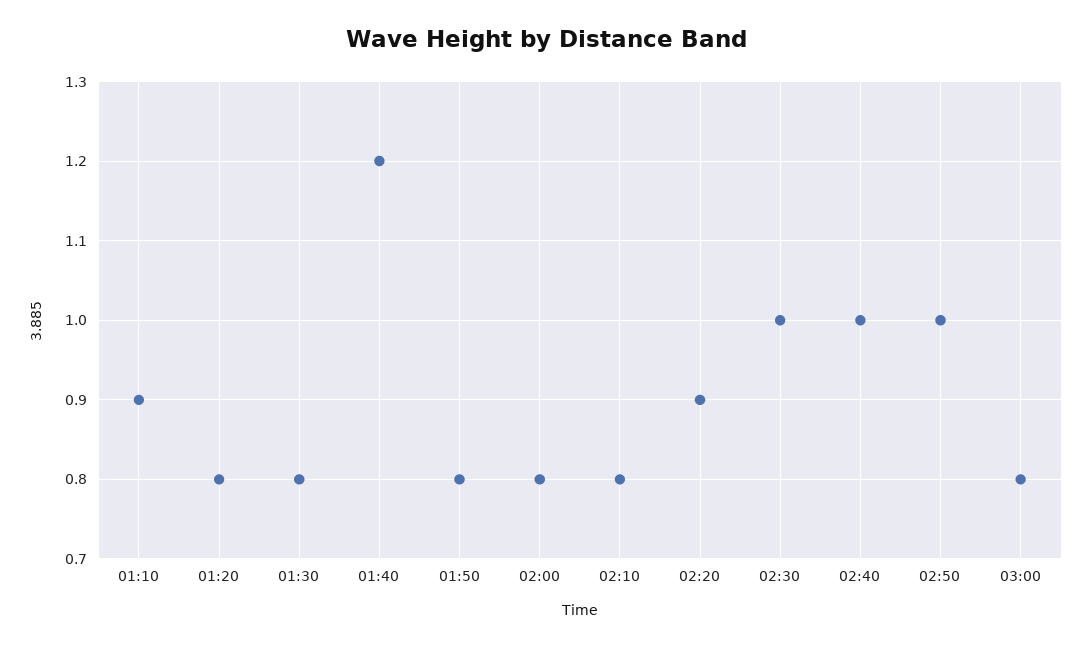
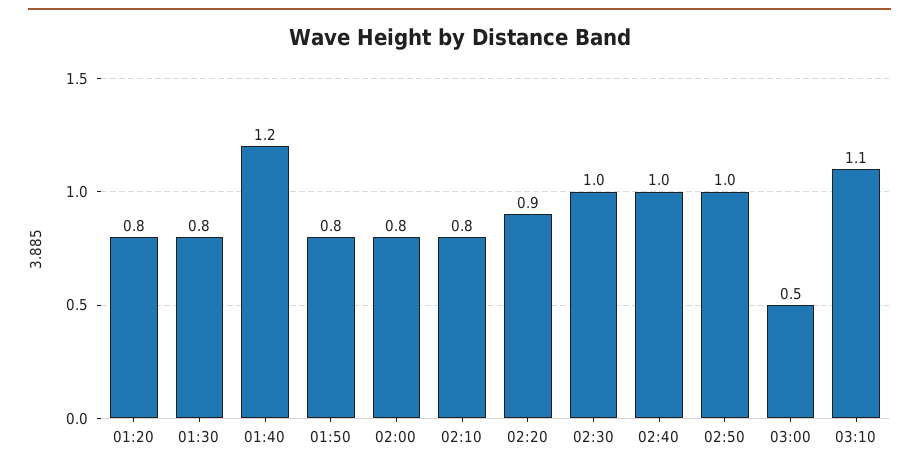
01:10: 0.9 -> none
03:00: 0.8 -> 0.5
03:10: none -> 1.1

